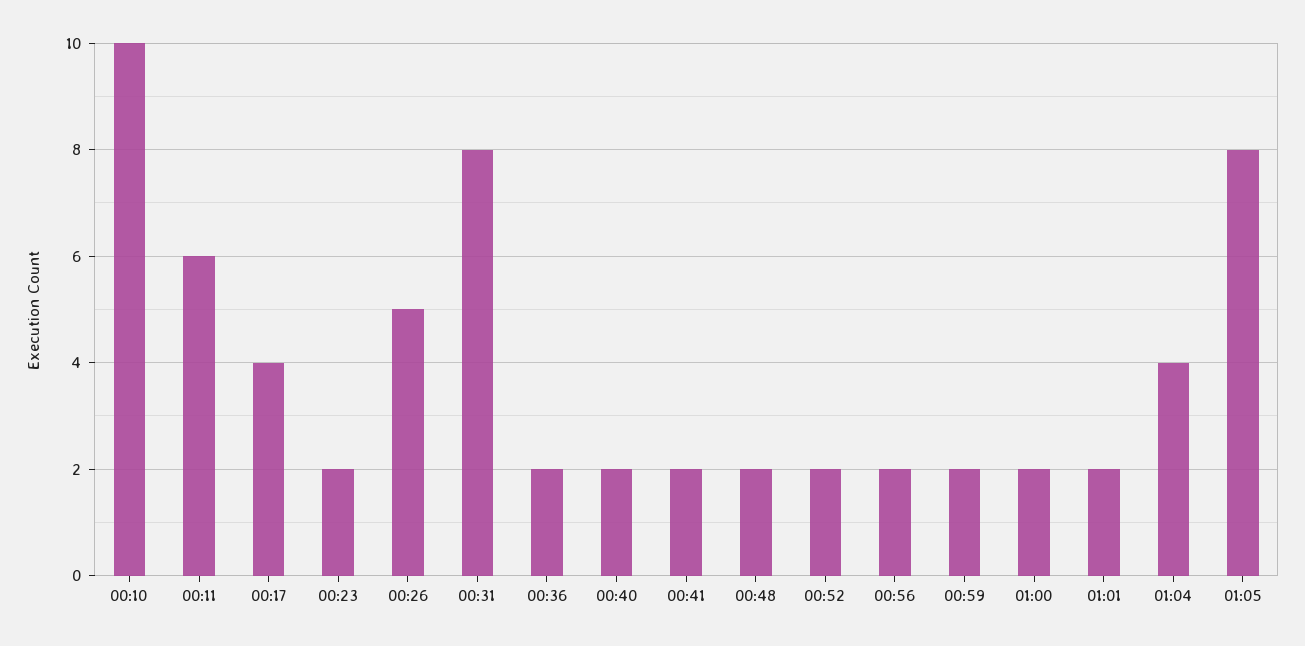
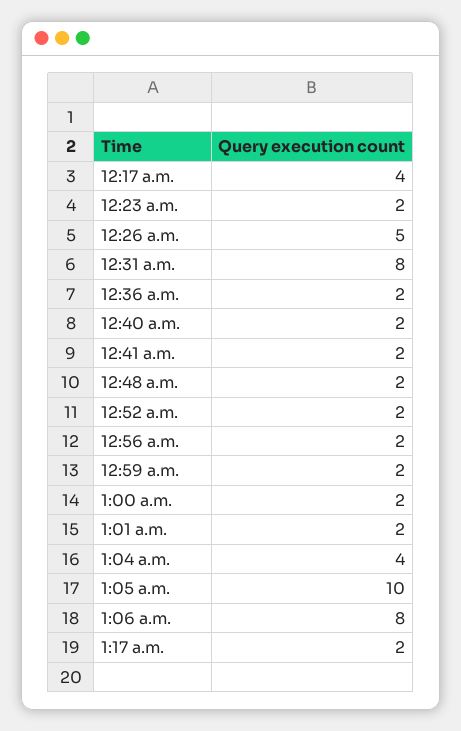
00:10: 10 -> none
00:11: 6 -> none
01:05: 8 -> 10
1:06 a.m.: none -> 8
1:17 a.m.: none -> 2

